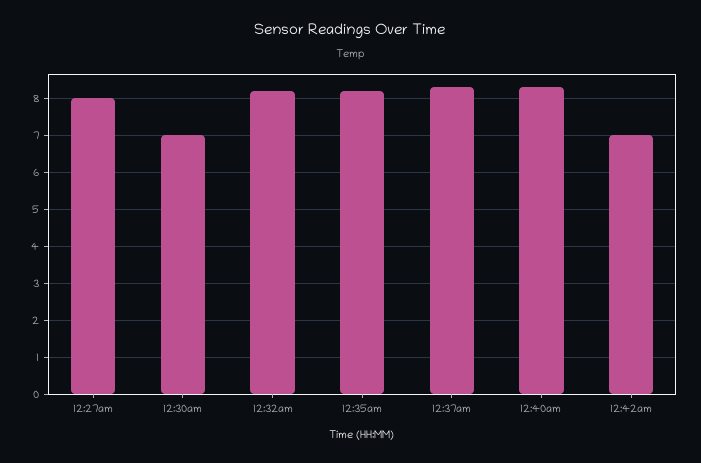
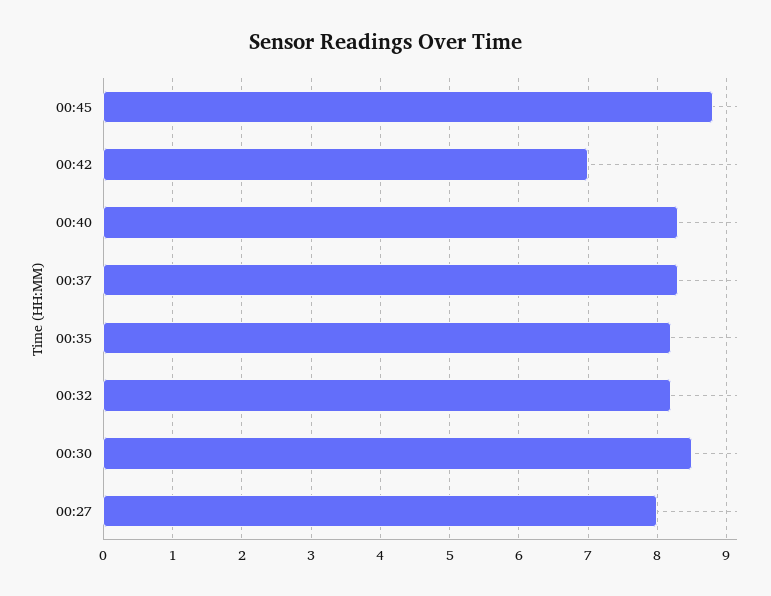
12:30am: 7 -> 8.5
00:45: none -> 8.8

